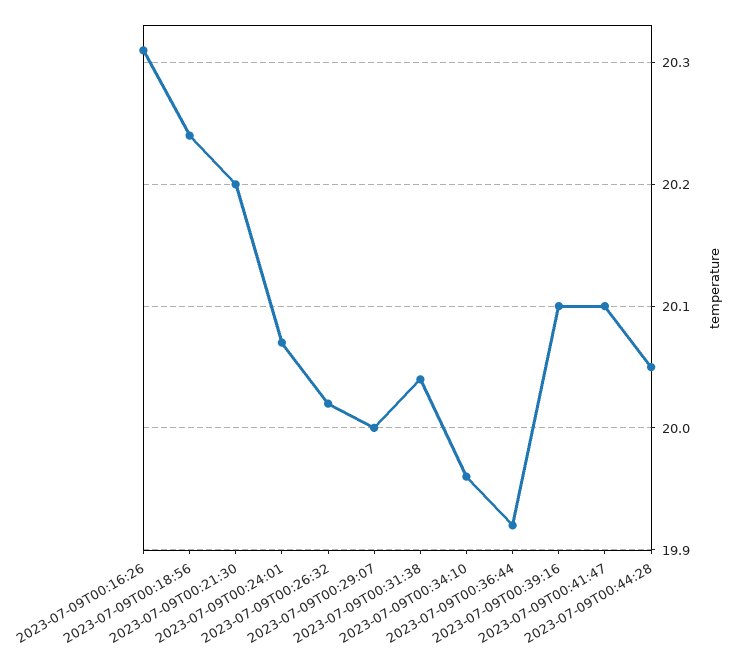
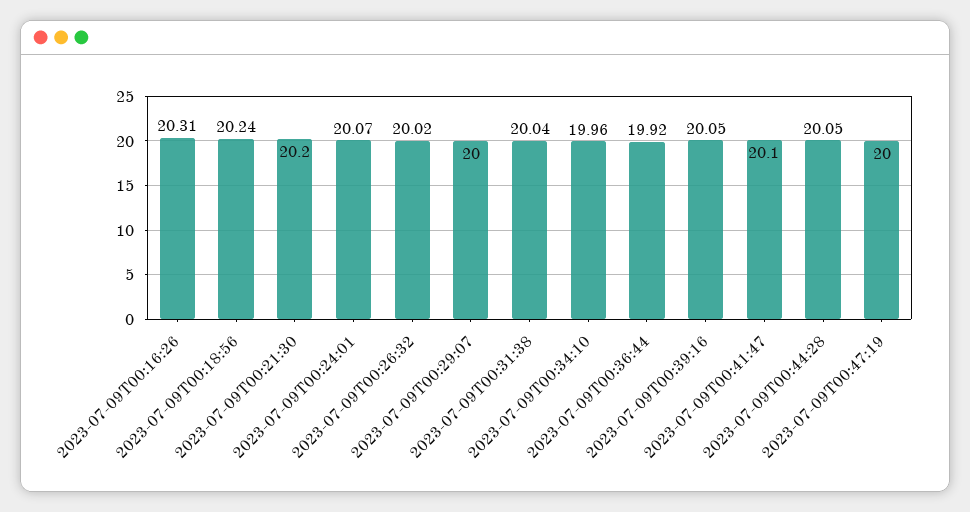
2023-07-09T00:39:16: 20.1 -> 20.05
2023-07-09T00:47:19: none -> 20

